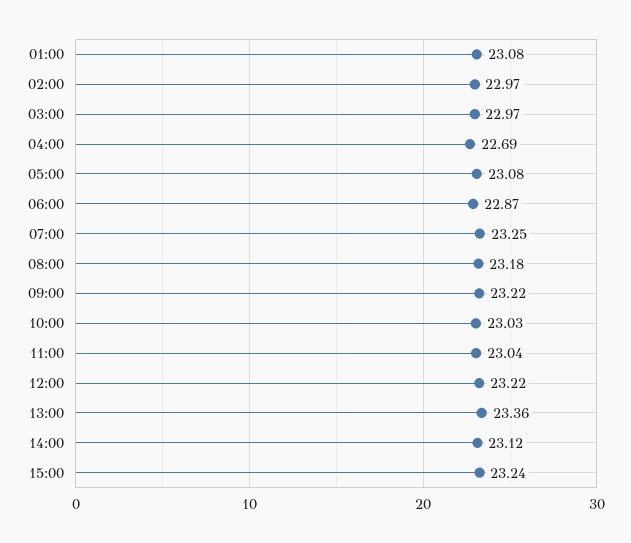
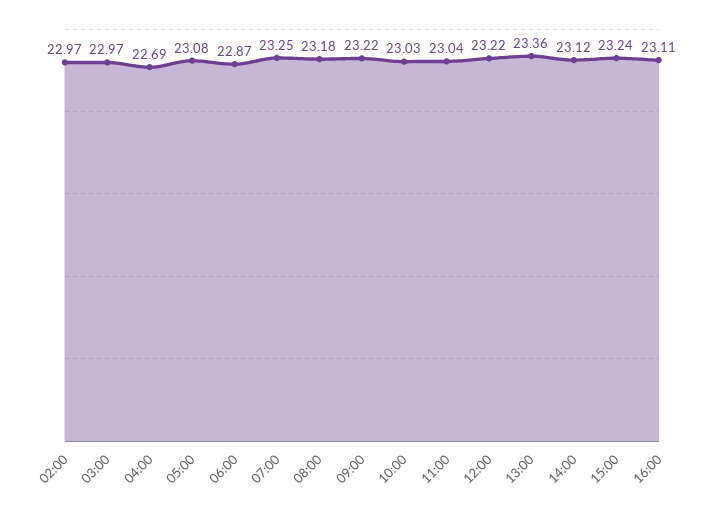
01:00: 23.08 -> none
16:00: none -> 23.11

